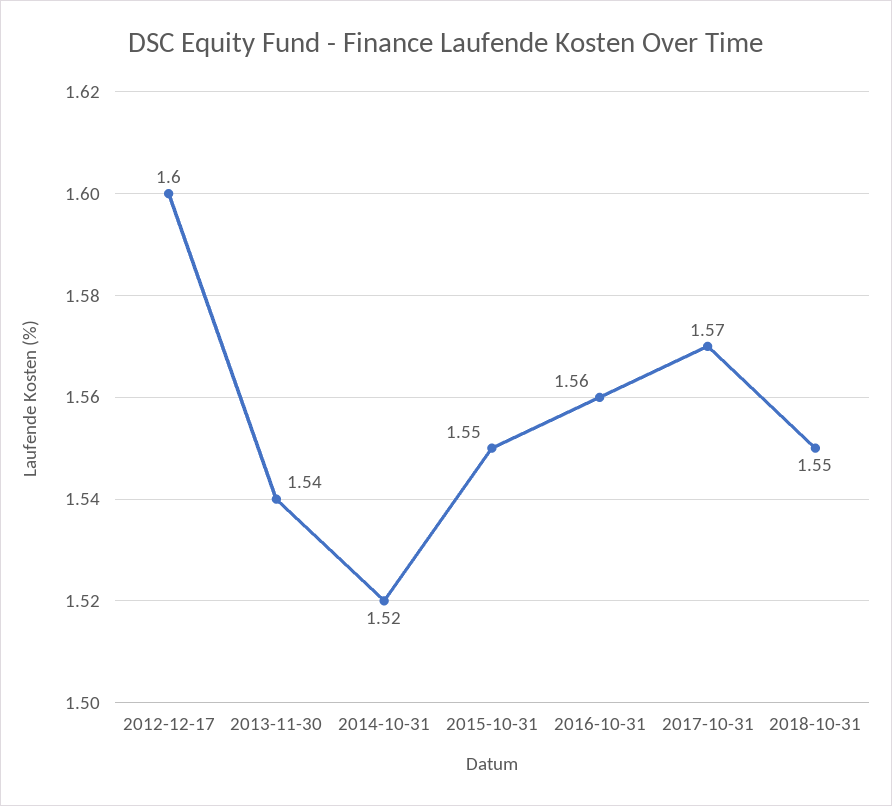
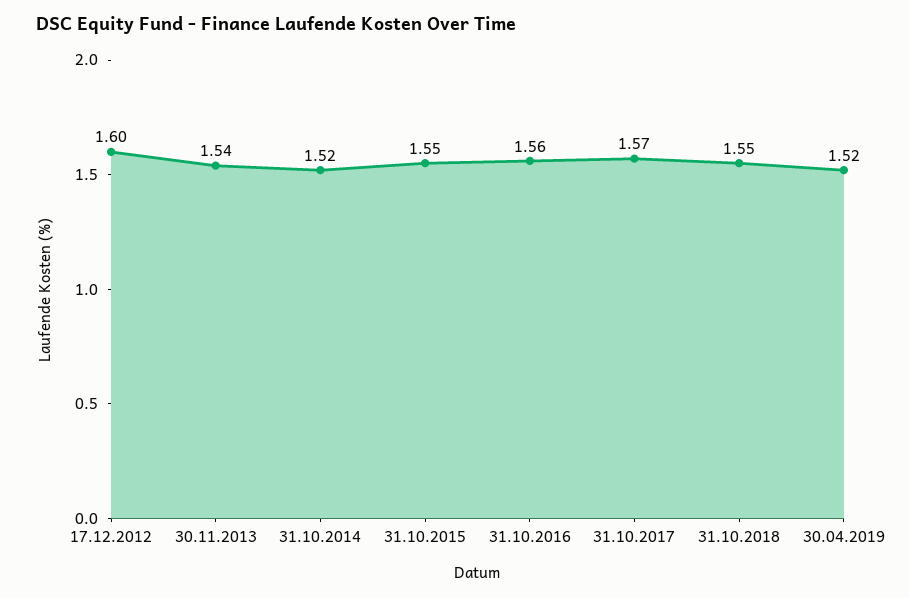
30.04.2019: none -> 1.52

